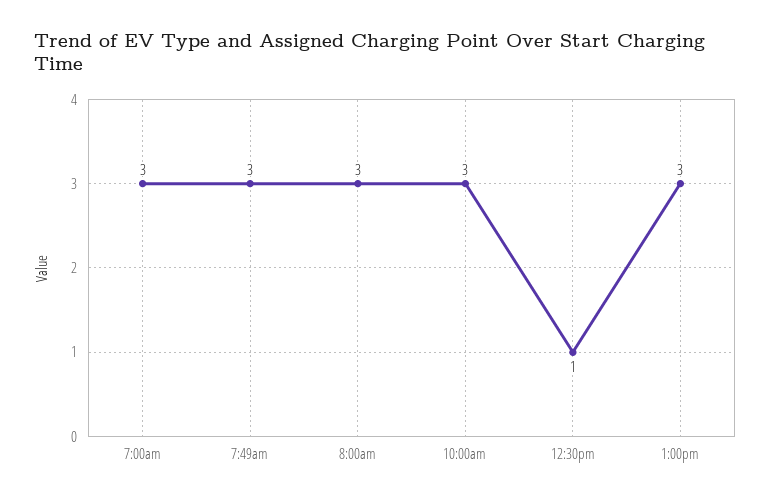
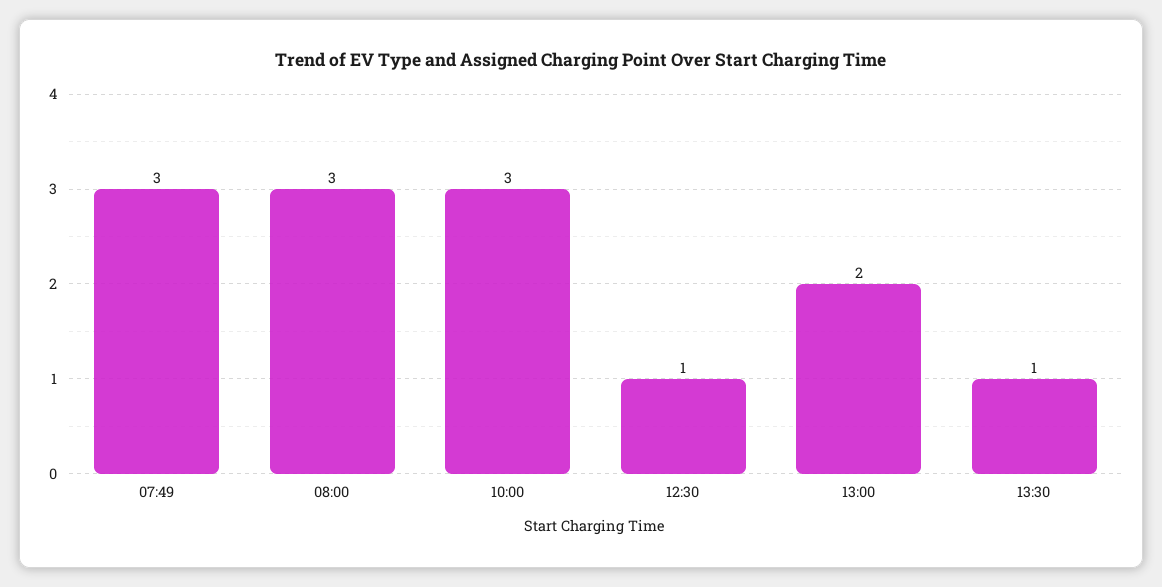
7:00am: 3 -> none
1:00pm: 3 -> 2
13:30: none -> 1

